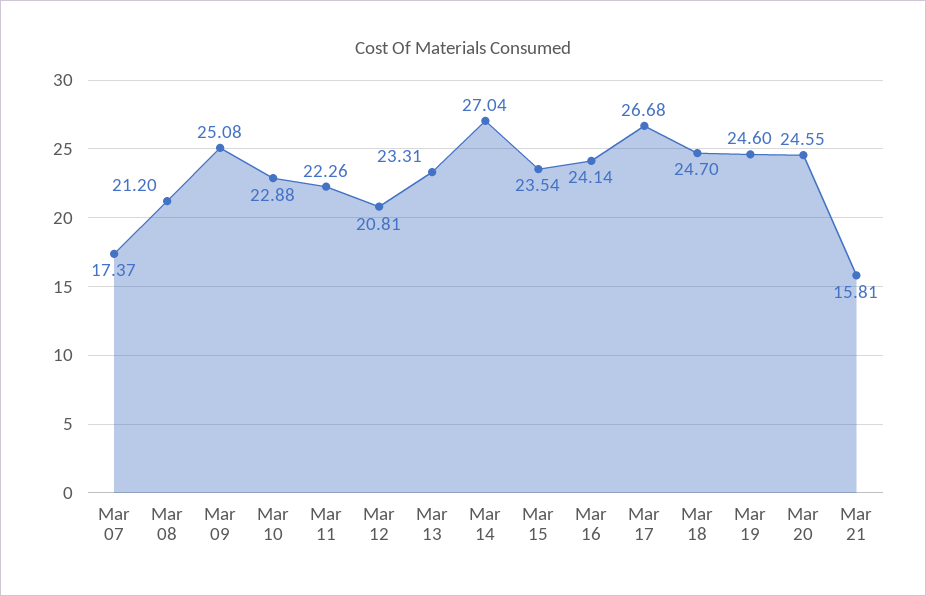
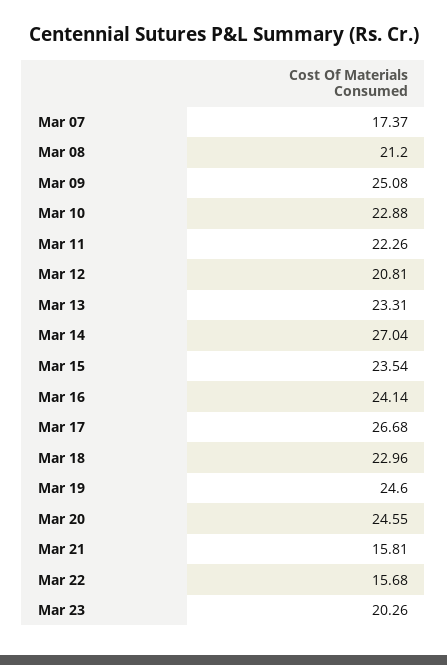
Mar 18: 24.7 -> 22.96
Mar 22: none -> 15.68
Mar 23: none -> 20.26

